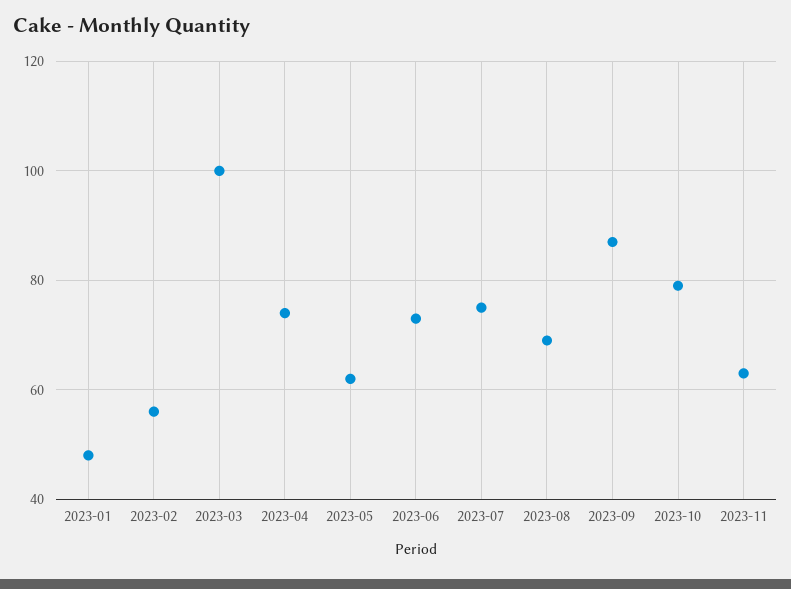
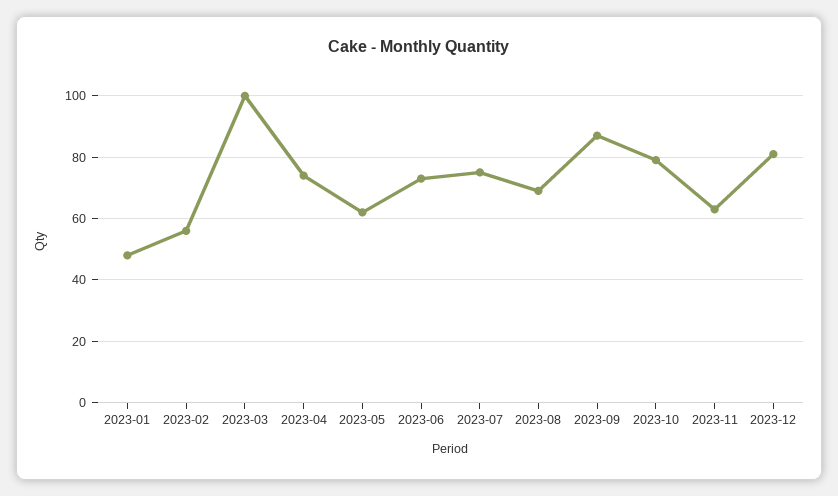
2023-12: none -> 80

